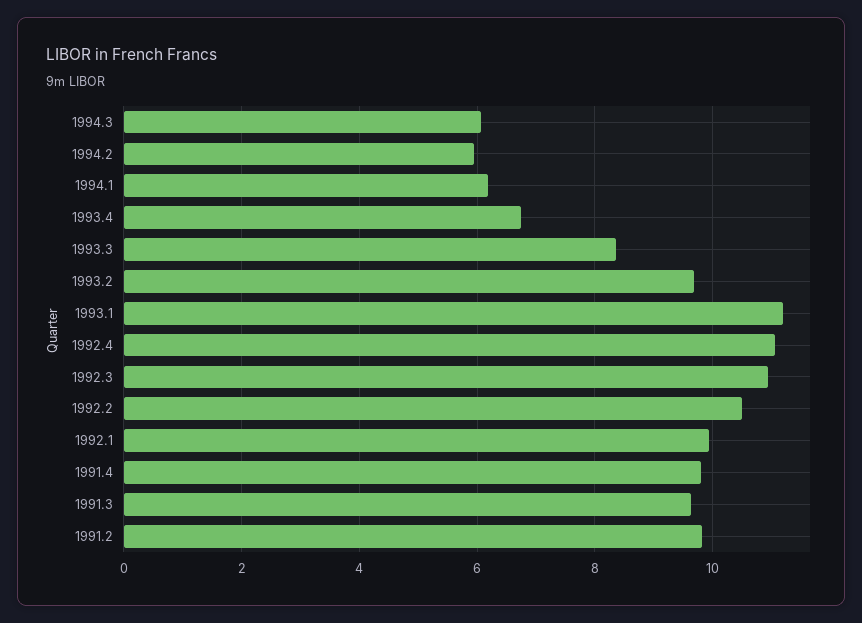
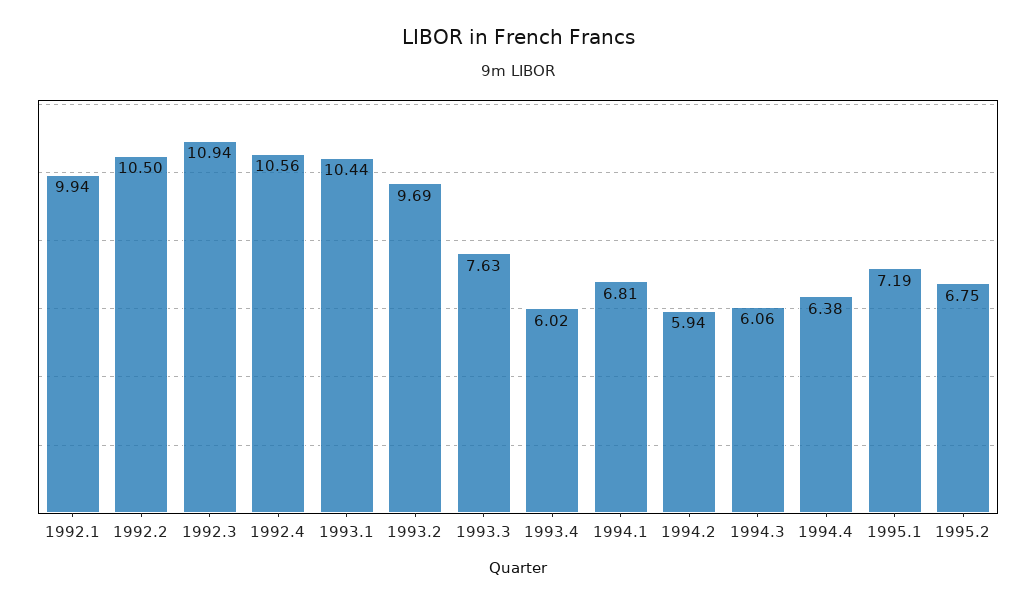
1994.1: 6.2 -> 6.81
1993.4: 6.8 -> 6.02
1993.3: 8.4 -> 7.63
1993.1: 11.2 -> 10.44
1992.4: 11 -> 10.56
1991.4: 9.8 -> none
1991.3: 9.6 -> none
1991.2: 9.8 -> none
1994.4: none -> 6.38
1995.1: none -> 7.19
1995.2: none -> 6.75

